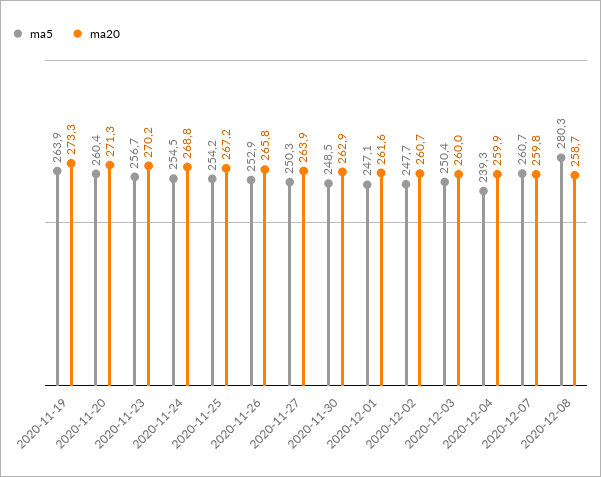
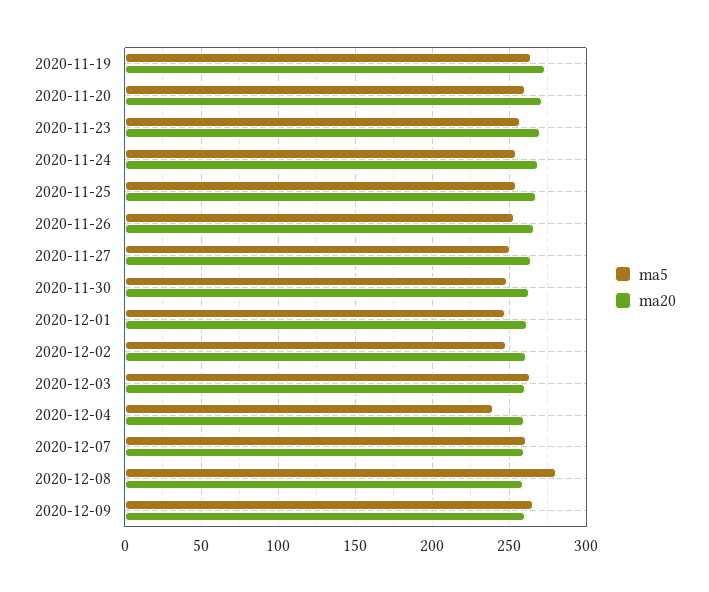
ma5, 2020-12-03: 250.4 -> 265
ma5, 2020-12-09: none -> 265
ma20, 2020-12-09: none -> 260

